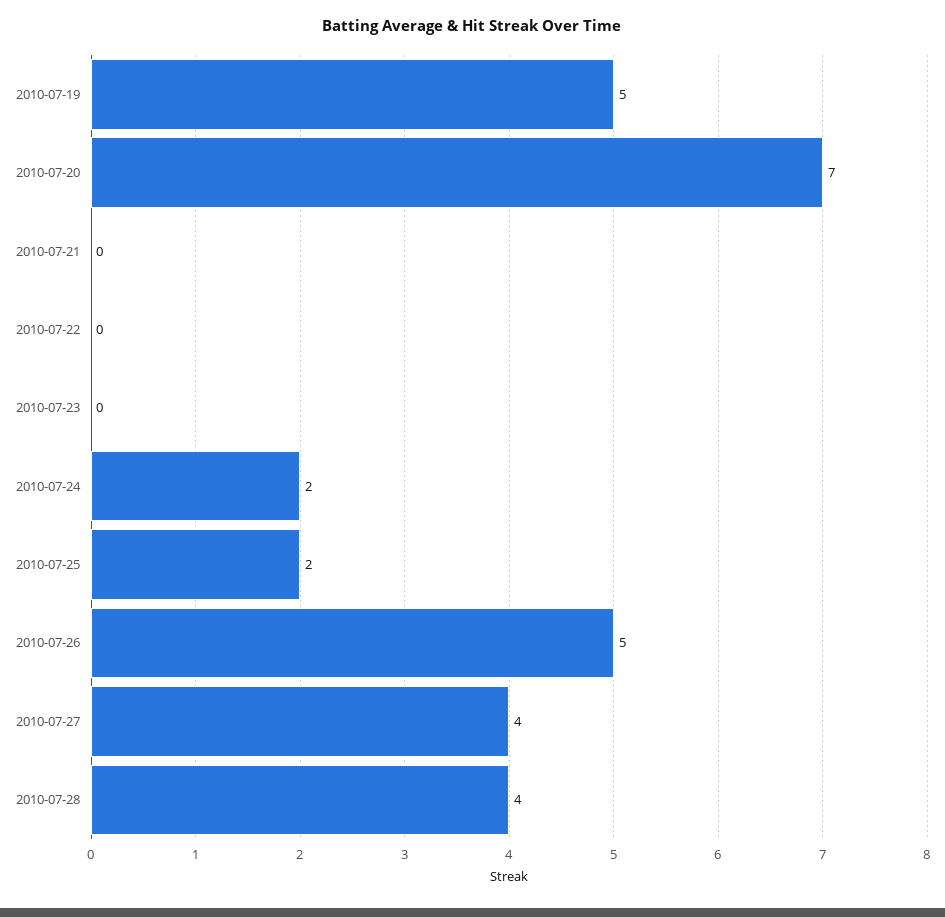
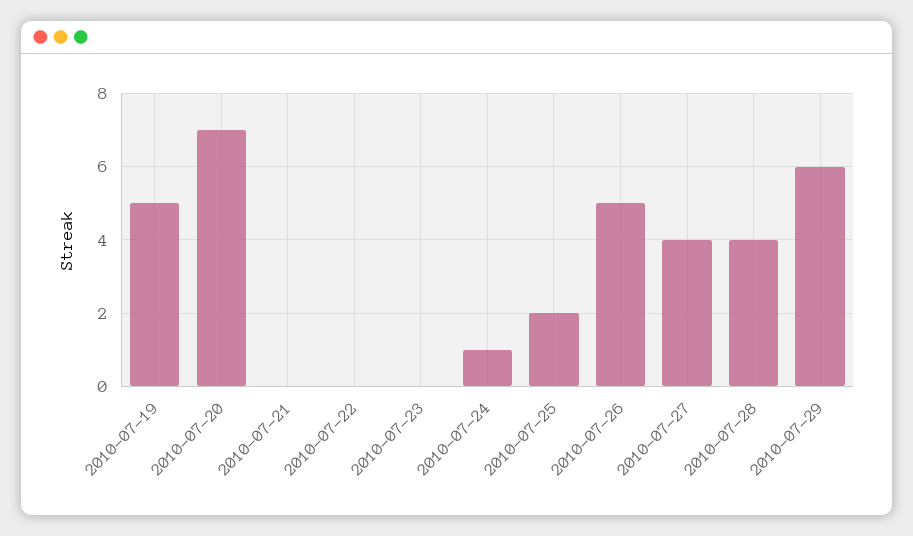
2010-07-24: 2 -> 1
2010-07-29: none -> 6

